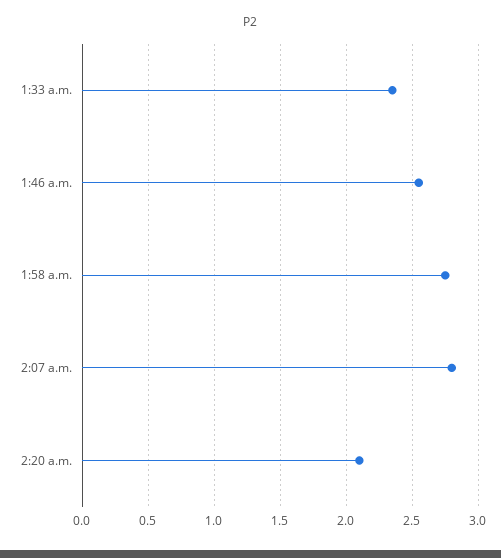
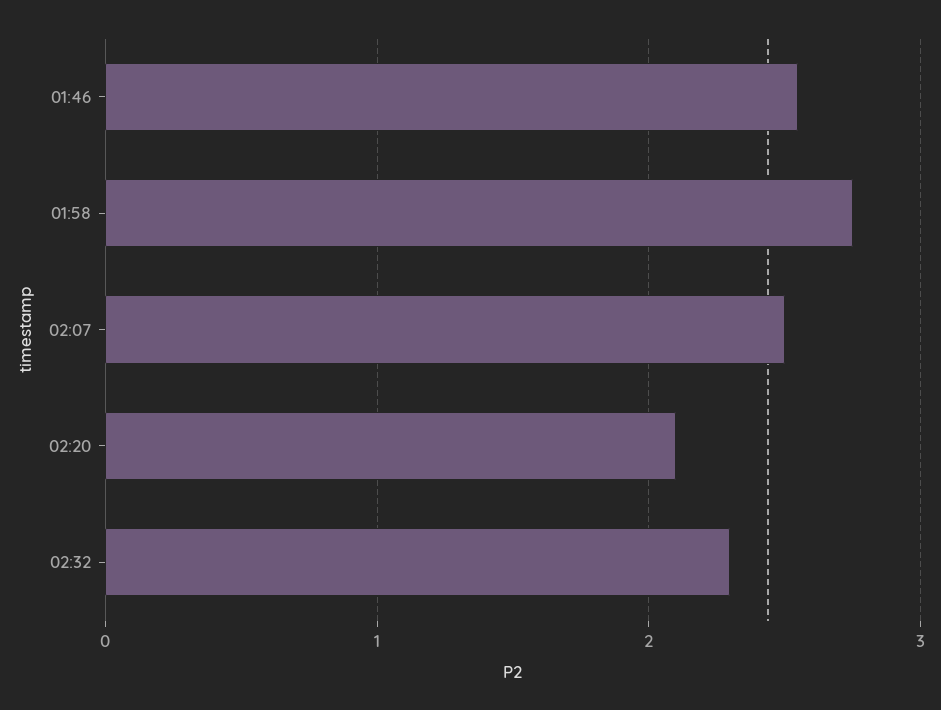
1:33 a.m.: 2.35 -> none
2:07 a.m.: 2.8 -> 2.5
02:32: none -> 2.3

